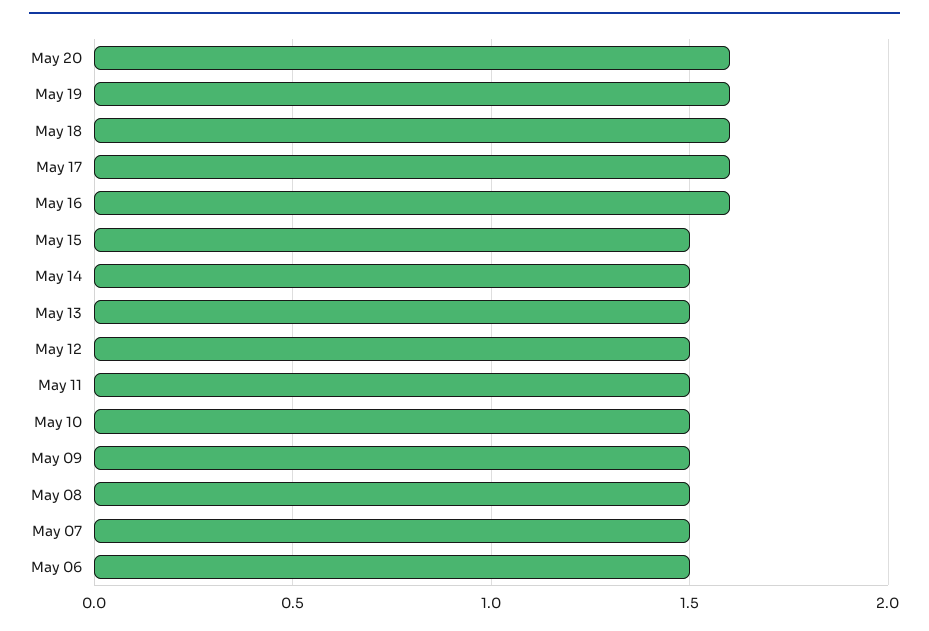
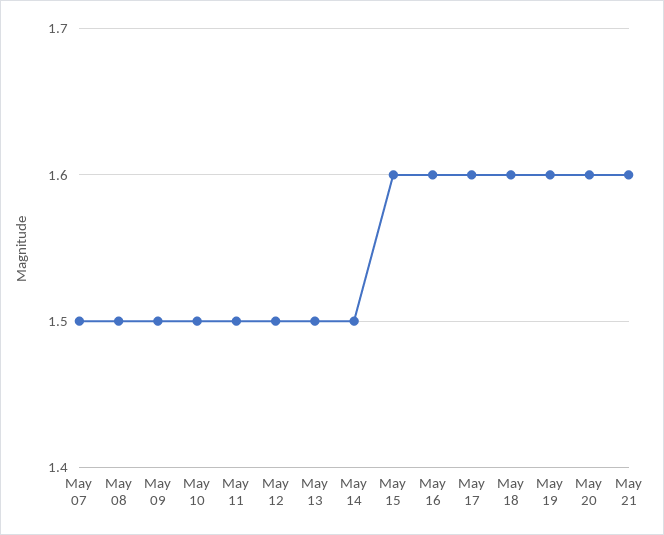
May 15: 1.5 -> 1.6
May 06: 1.5 -> none
May 21: none -> 1.6

